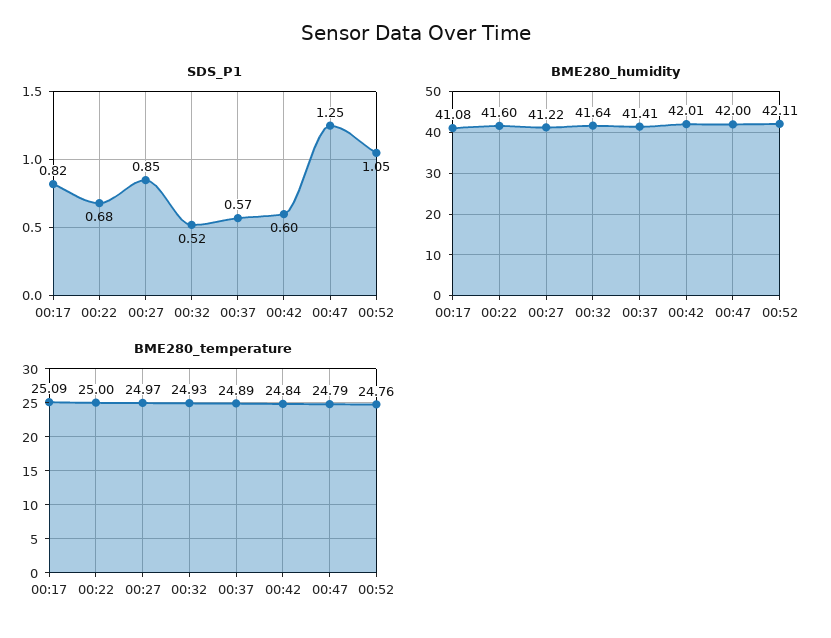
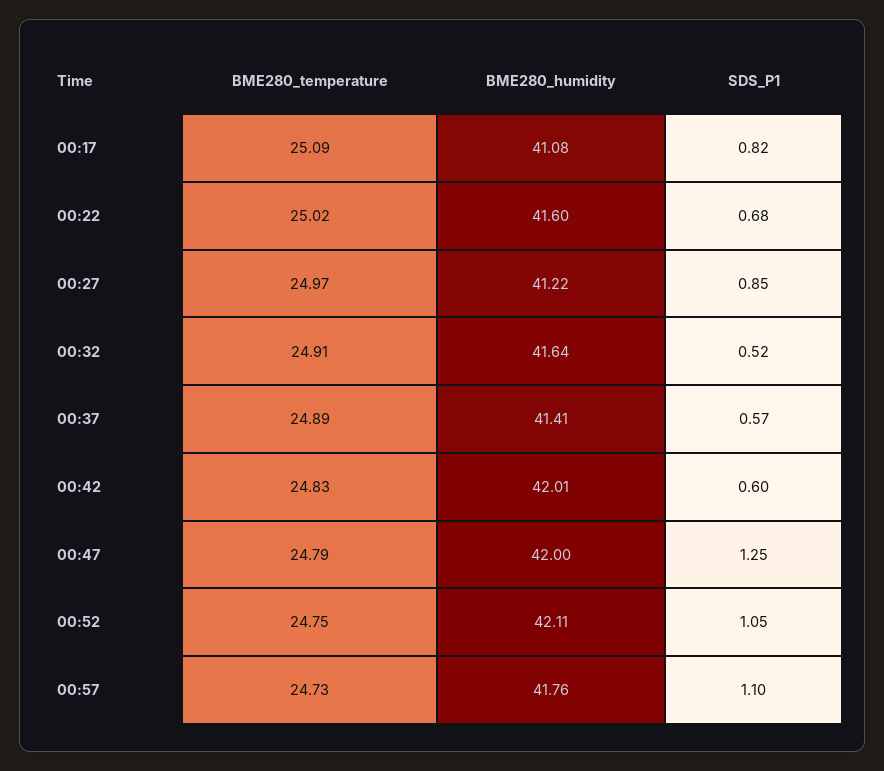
BME280_temperature, 00:22: 25 -> 25.02
BME280_temperature, 00:32: 24.93 -> 24.91
BME280_temperature, 00:42: 24.84 -> 24.83
BME280_temperature, 00:52: 24.76 -> 24.75
BME280_temperature, 00:57: none -> 24.73
BME280_humidity, 00:57: none -> 41.76
SDS_P1, 00:57: none -> 1.1

